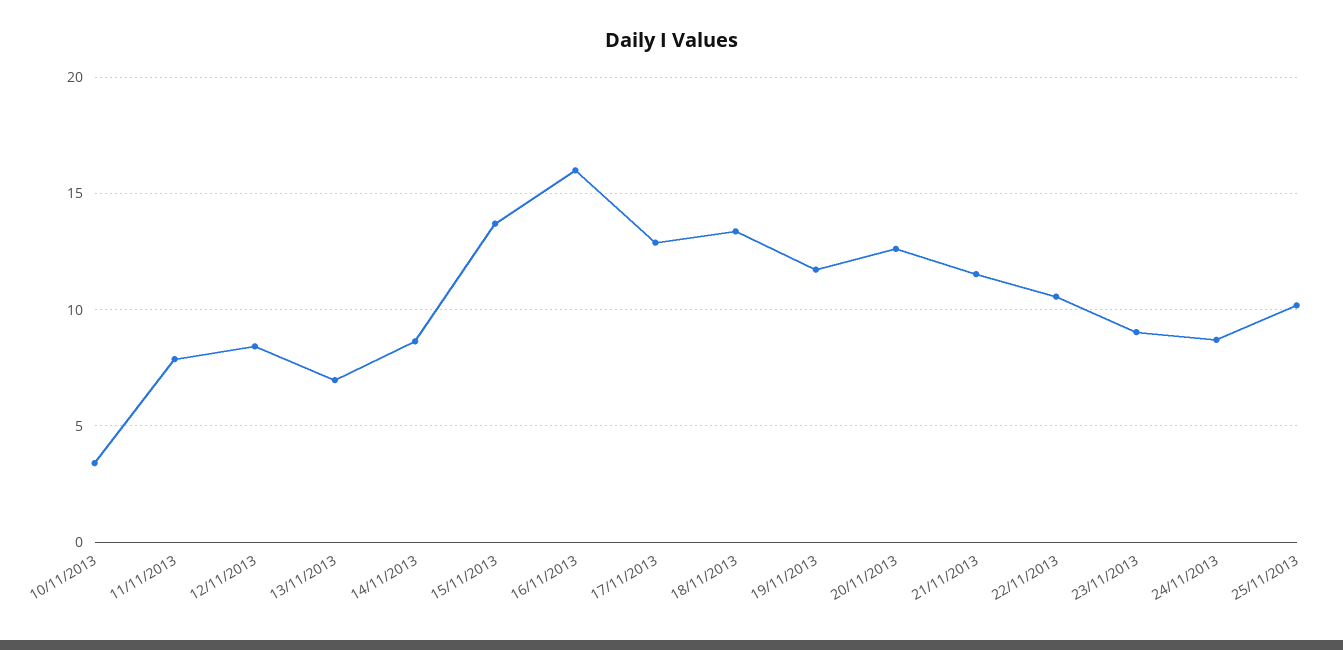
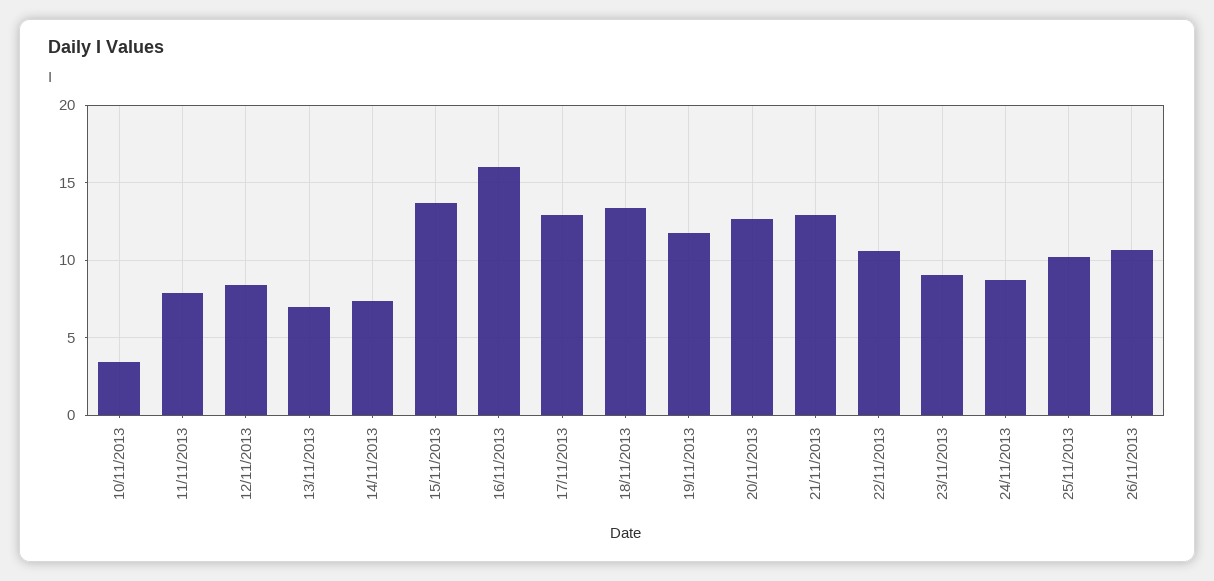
14/11/2013: 8.5 -> 7.5
21/11/2013: 11.5 -> 13
26/11/2013: none -> 10.5

